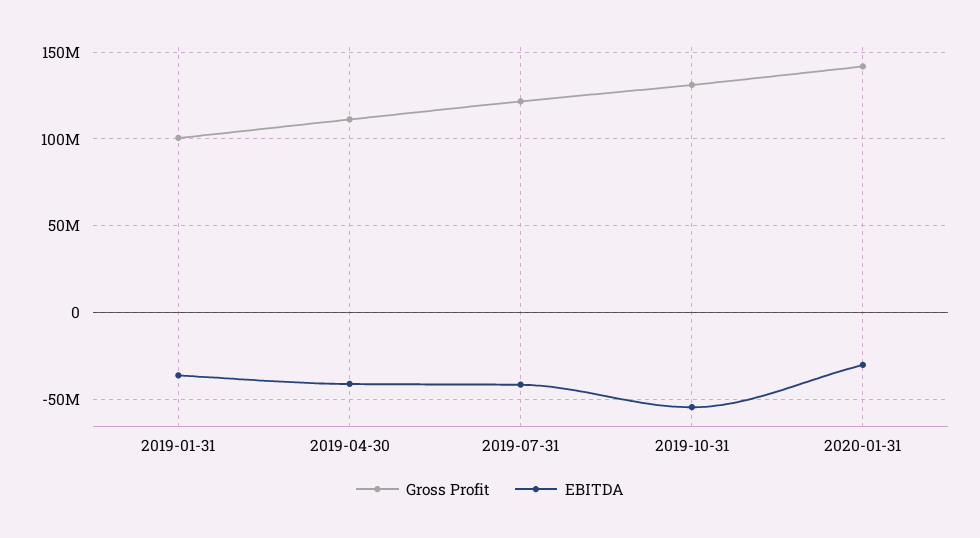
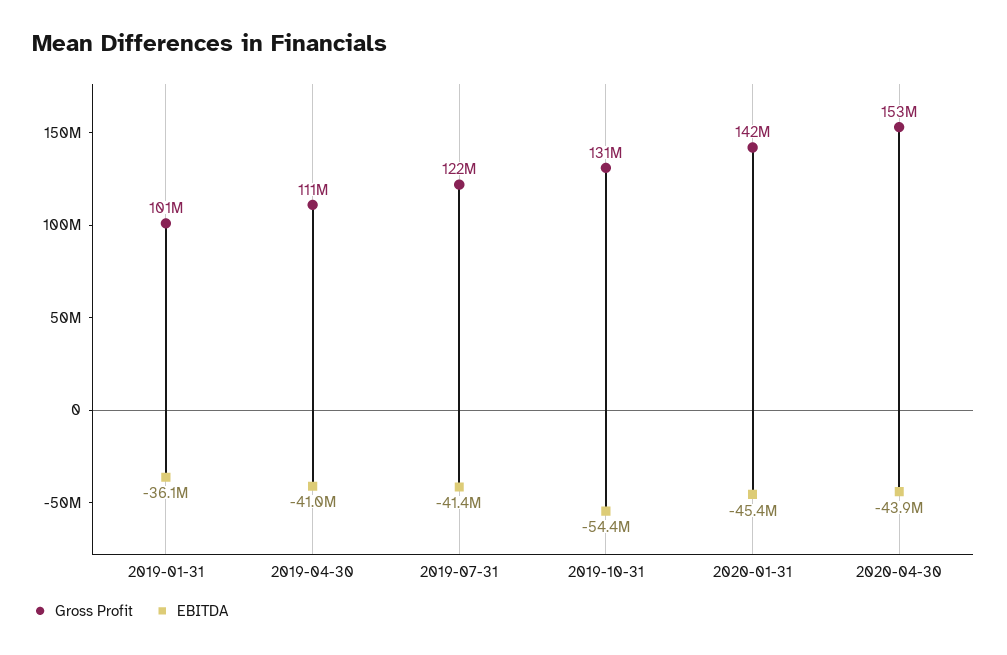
EBITDA, 2020-01-31: -30000000 -> -45400000
Gross Profit, 2020-04-30: none -> 153000000
EBITDA, 2020-04-30: none -> -43900000

